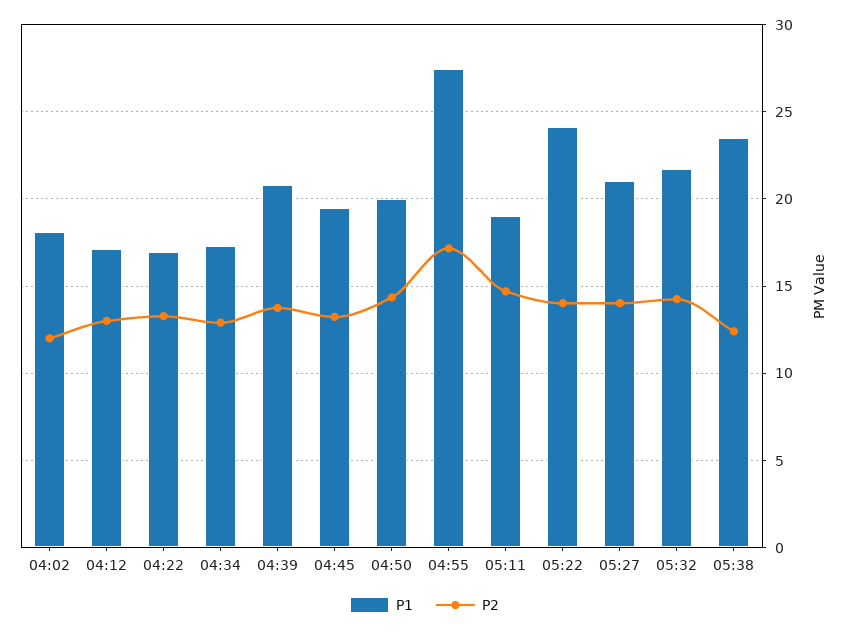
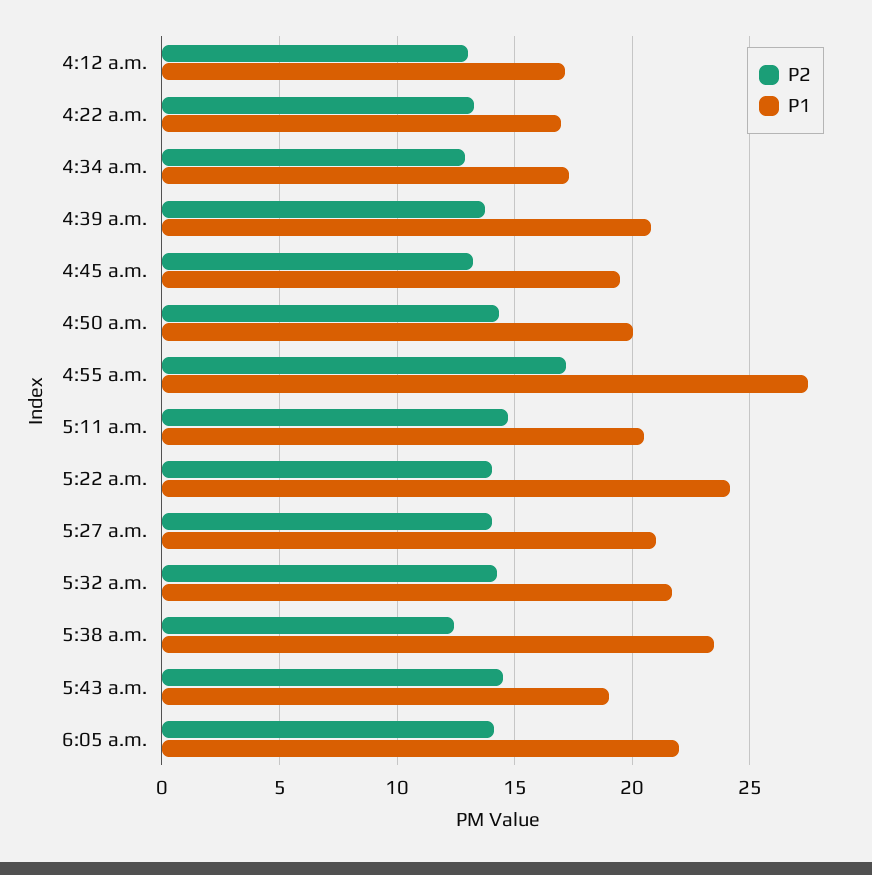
P1, 04:02: 18 -> none
P2, 04:02: 12 -> none
P1, 05:11: 19 -> 20.5
P2, 5:43 a.m.: none -> 14.5
P1, 5:43 a.m.: none -> 19
P2, 6:05 a.m.: none -> 14
P1, 6:05 a.m.: none -> 22

